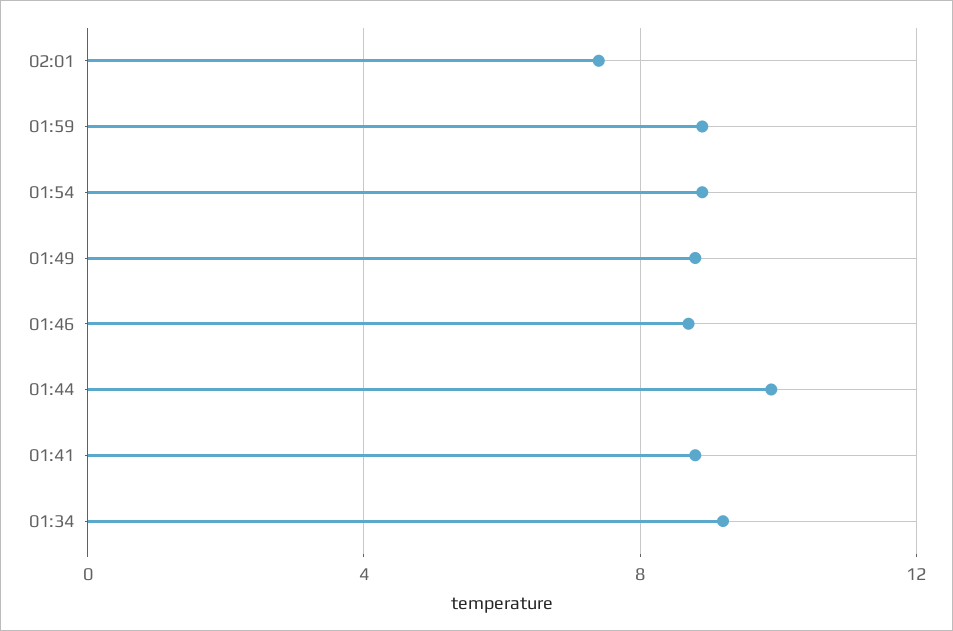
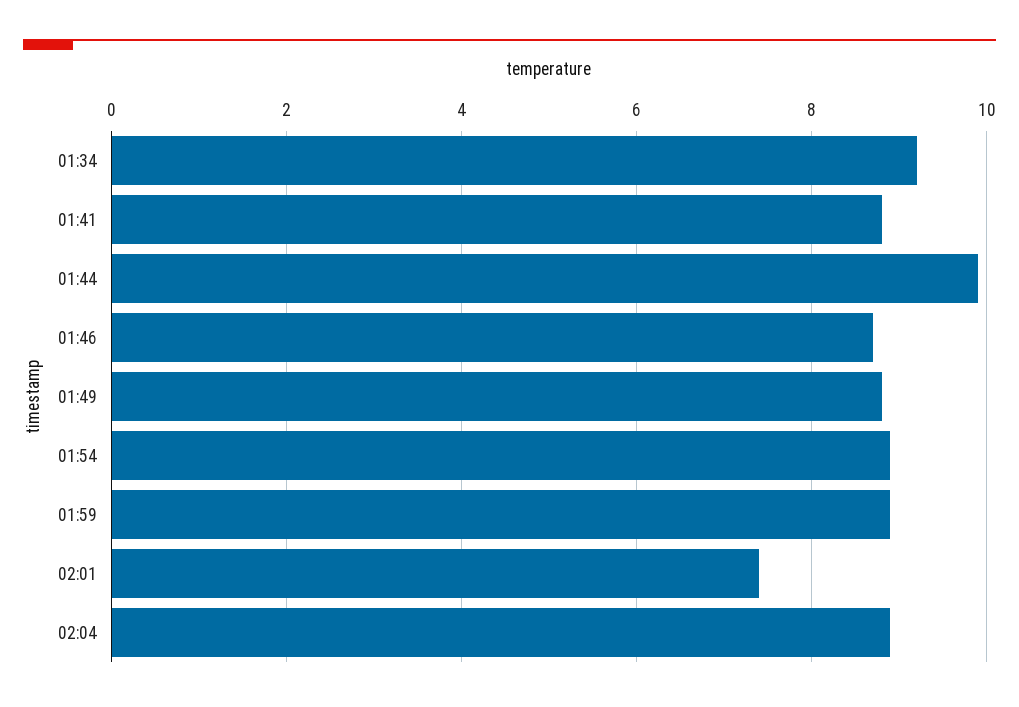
02:04: none -> 9

